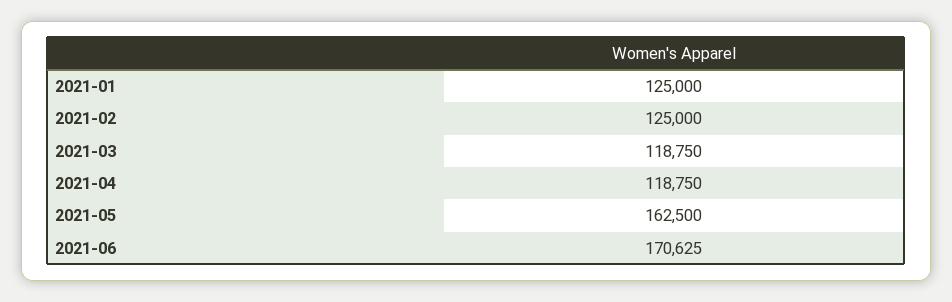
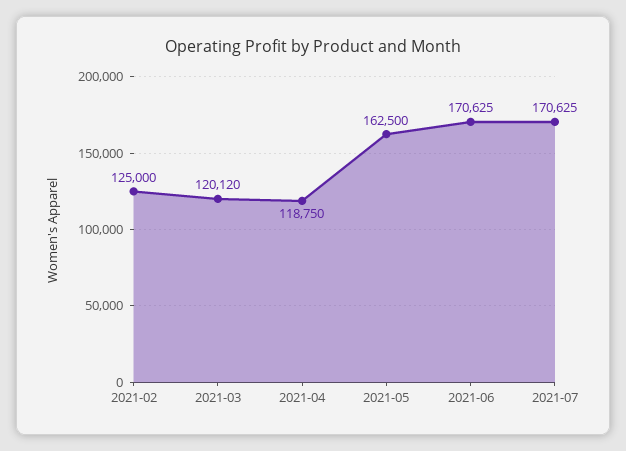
2021-01: 125000 -> none
2021-03: 118750 -> 120120
2021-07: none -> 170625

